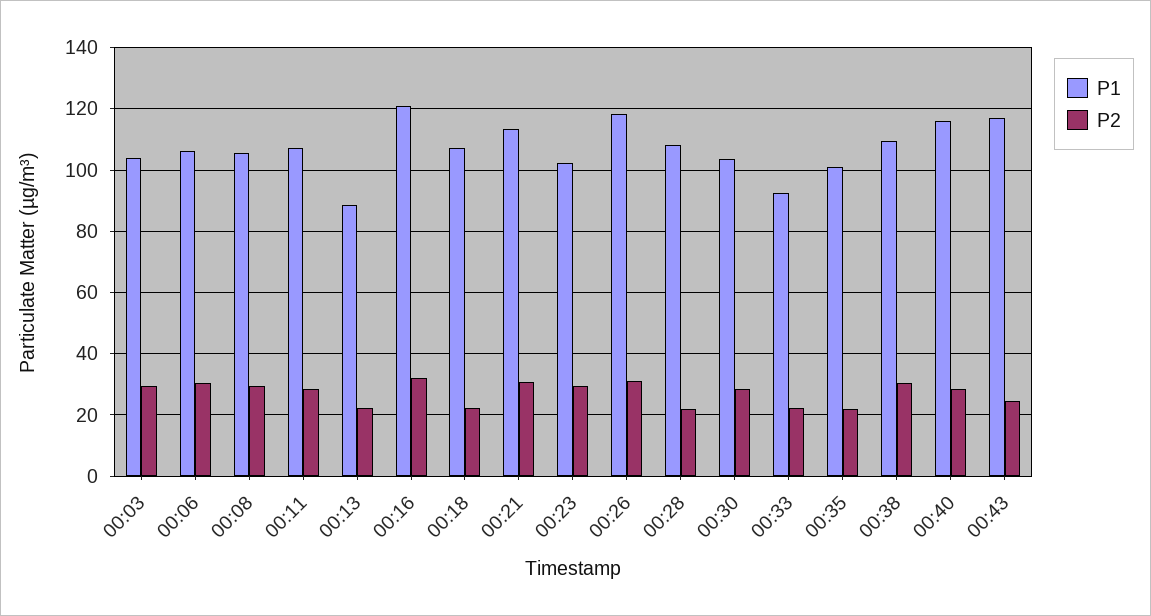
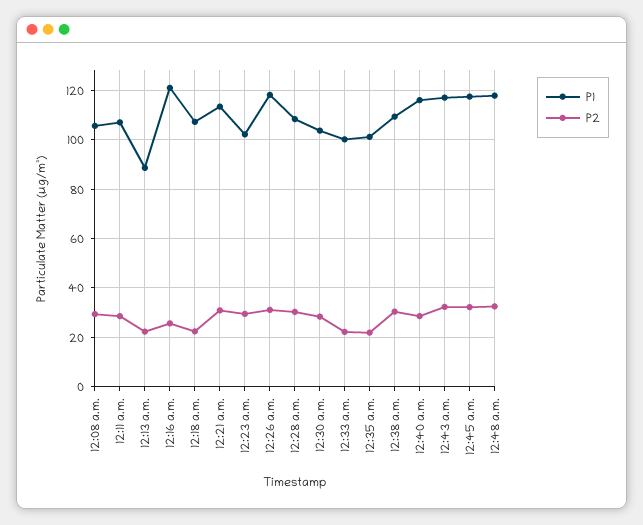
P1, 00:03: 104 -> none
P2, 00:03: 30 -> none
P1, 00:06: 106 -> none
P2, 00:06: 30 -> none
P2, 00:16: 32 -> 25
P2, 00:28: 22 -> 30
P1, 00:33: 92 -> 100
P2, 00:43: 24 -> 32.5
P1, 12:45 a.m.: none -> 117.5
P2, 12:45 a.m.: none -> 32.5
P1, 12:48 a.m.: none -> 117.5
P2, 12:48 a.m.: none -> 32.5

